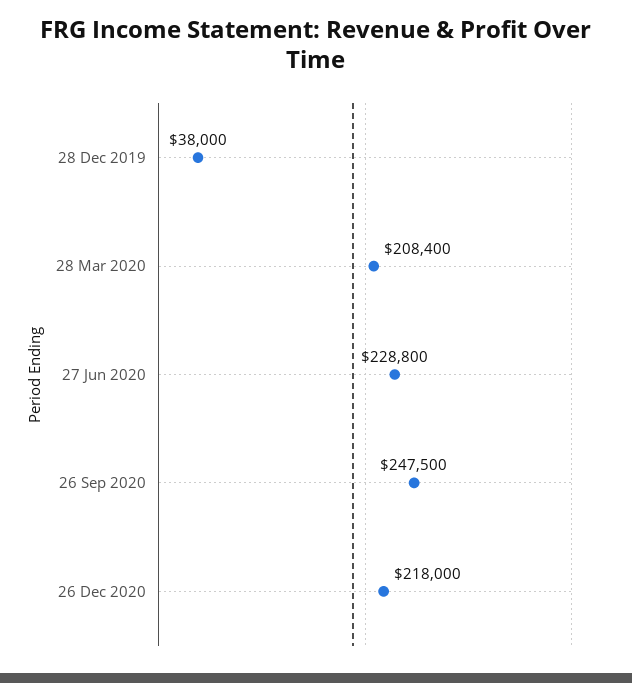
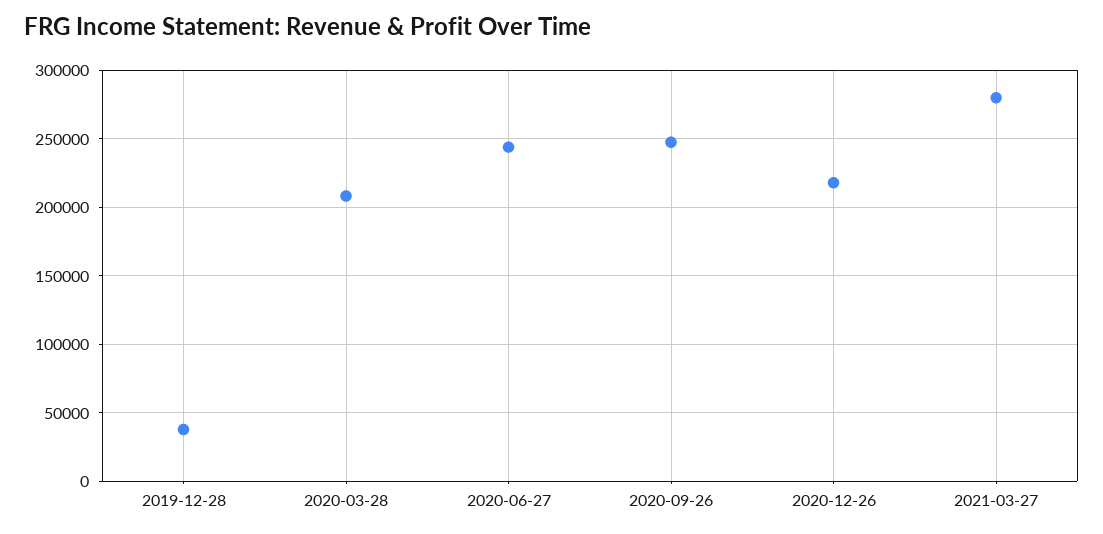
27 Jun 2020: 228800 -> 245000
2021-03-27: none -> 280000

